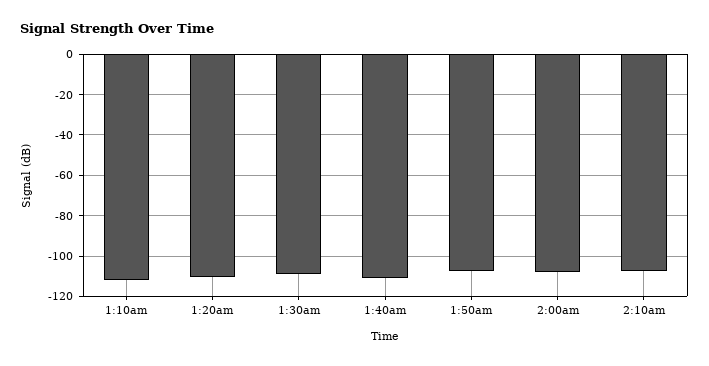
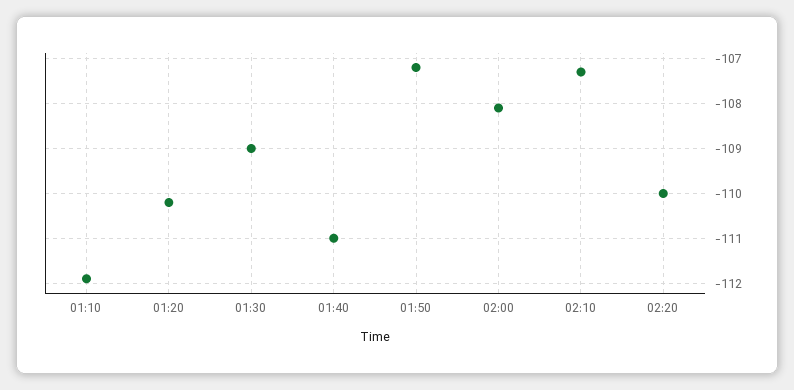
02:20: none -> -110

